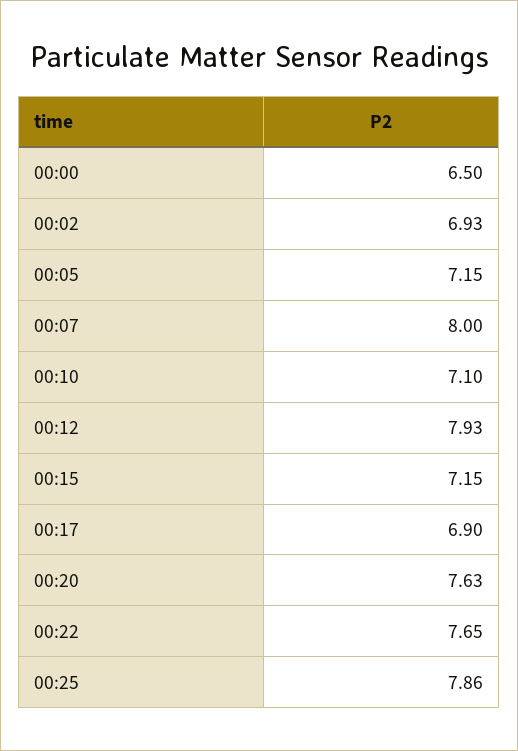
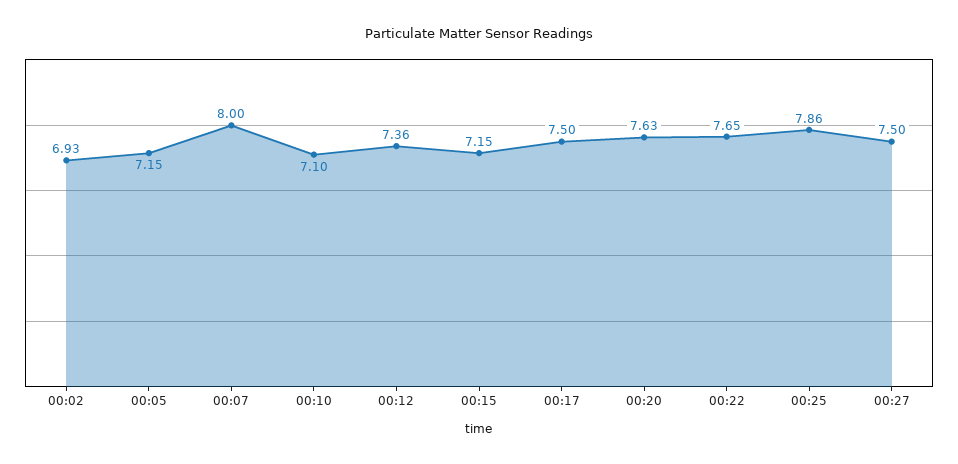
00:00: 6.5 -> none
00:12: 7.93 -> 7.36
00:17: 6.9 -> 7.5
00:27: none -> 7.5

